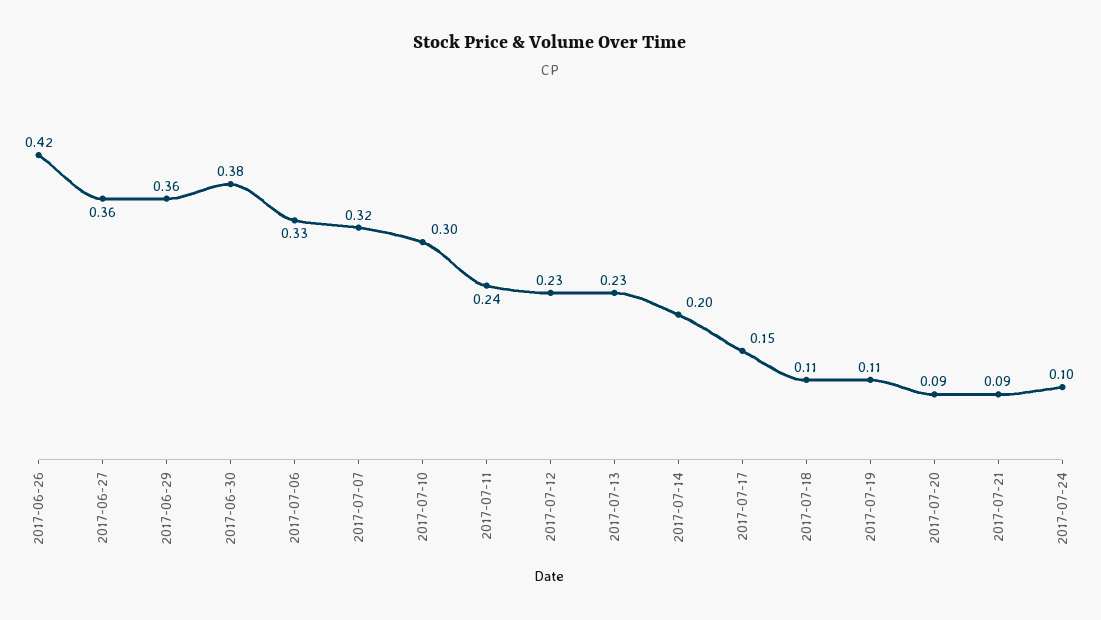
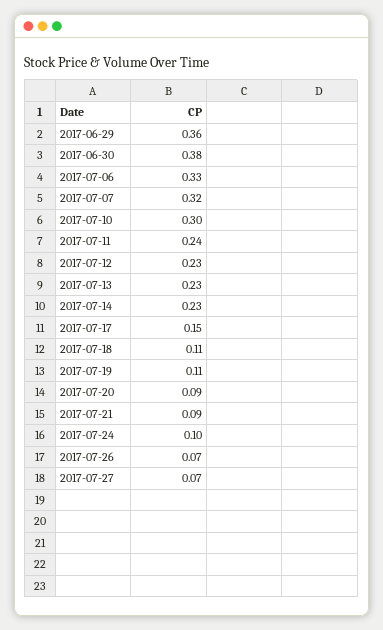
2017-06-26: 0.42 -> none
2017-06-27: 0.36 -> none
2017-07-14: 0.2 -> 0.23
2017-07-26: none -> 0.07
2017-07-27: none -> 0.07

